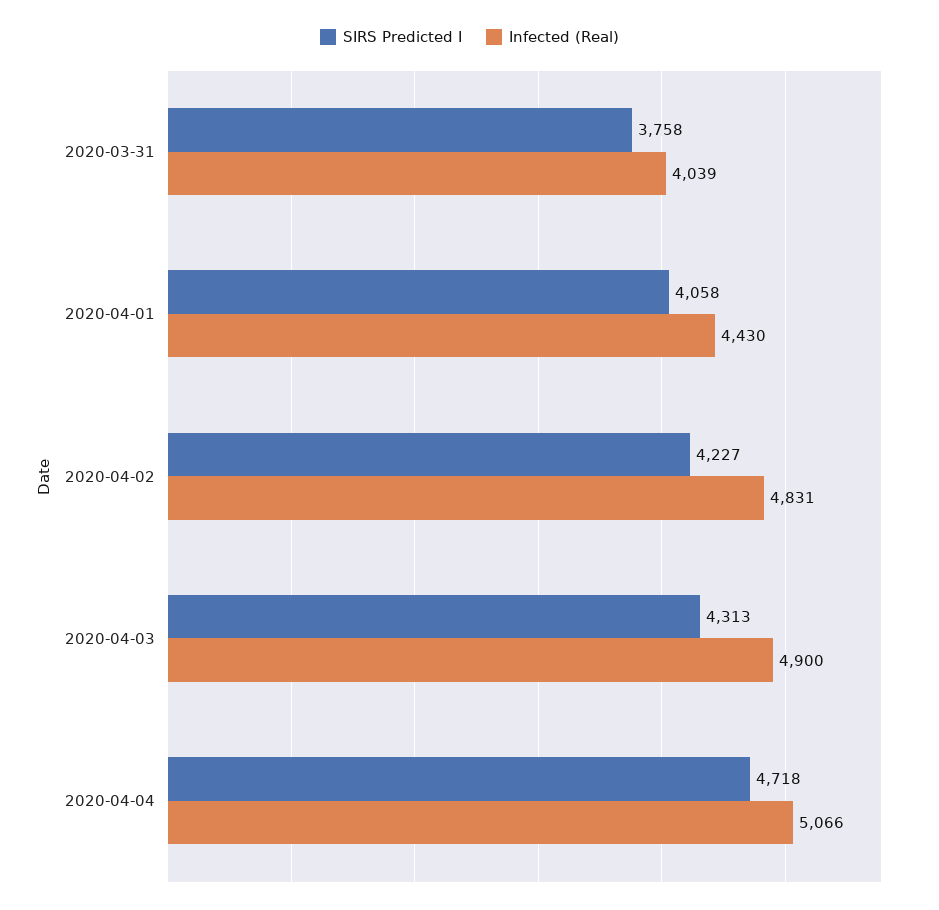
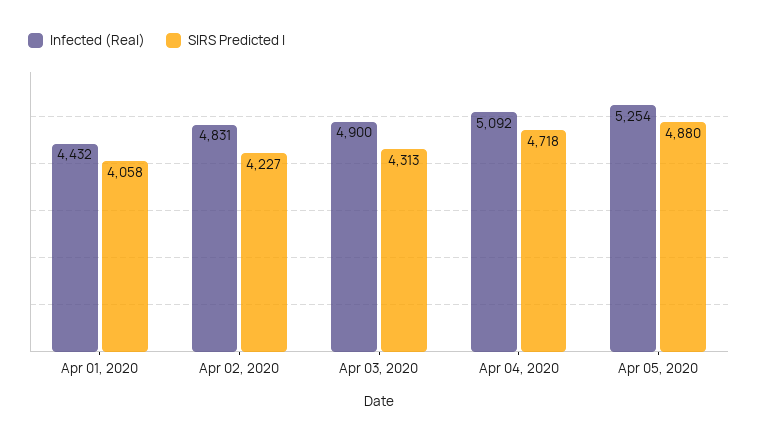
SIRS Predicted I, 2020-03-31: 3758 -> none
Infected (Real), 2020-03-31: 4039 -> none
Infected (Real), 2020-04-01: 4430 -> 4432
Infected (Real), 2020-04-04: 5066 -> 5092
Infected (Real), Apr 05, 2020: none -> 5254
SIRS Predicted I, Apr 05, 2020: none -> 4880

